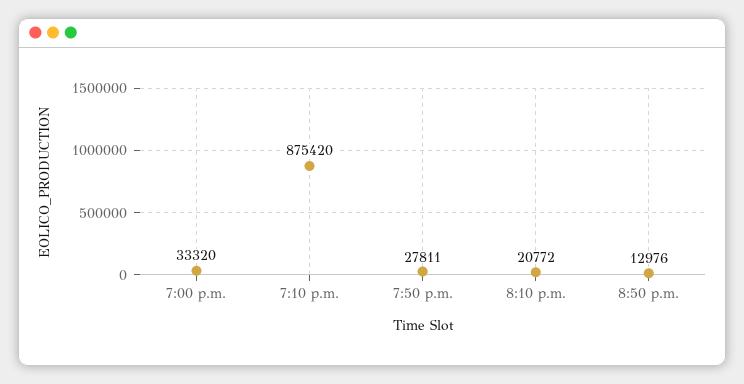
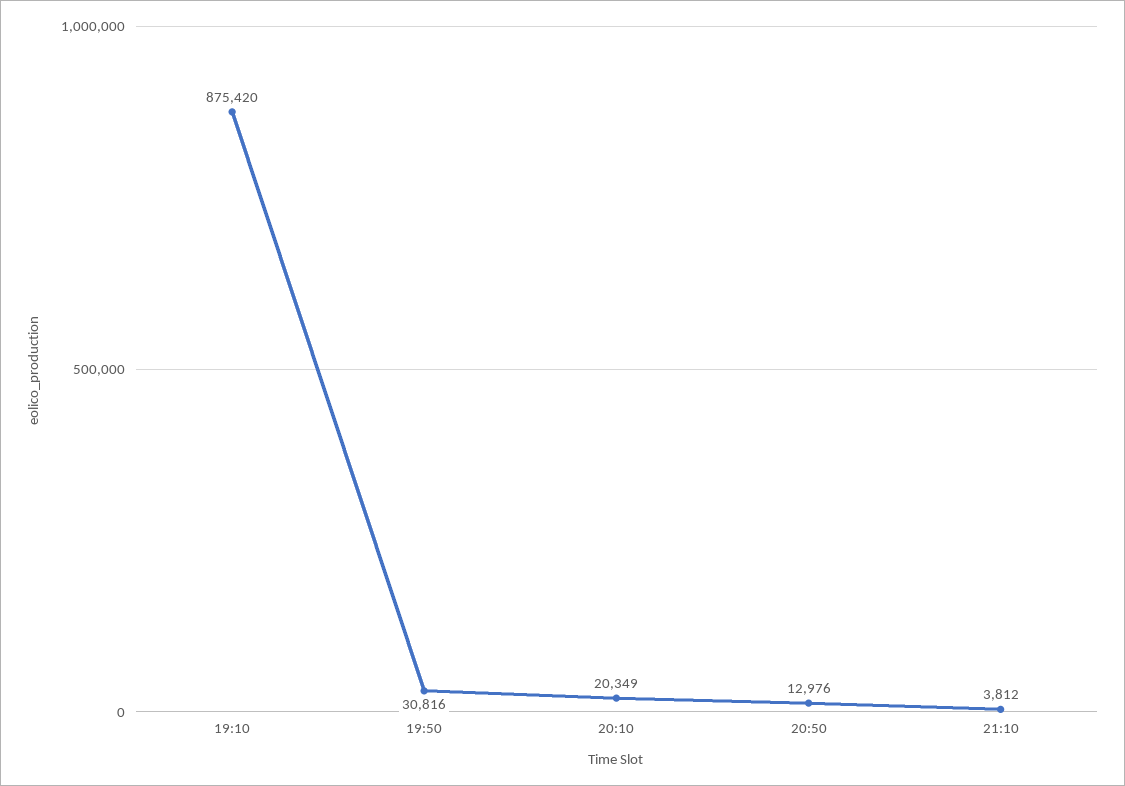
7:00 p.m.: 33320 -> none
7:50 p.m.: 27811 -> 30816
8:10 p.m.: 20772 -> 20349
21:10: none -> 3812

